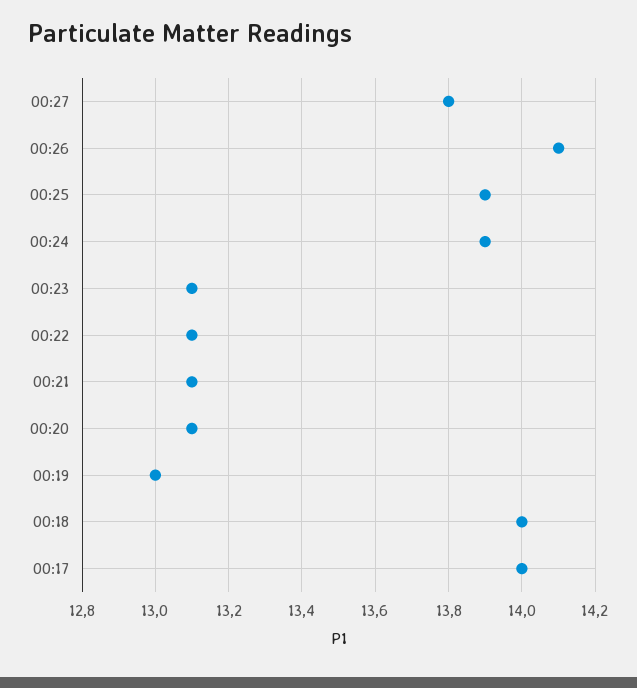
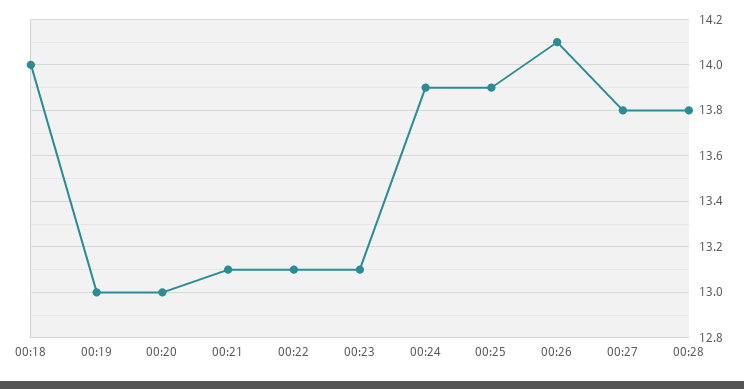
00:20: 13.1 -> 13
00:17: 14 -> none
00:28: none -> 13.8

